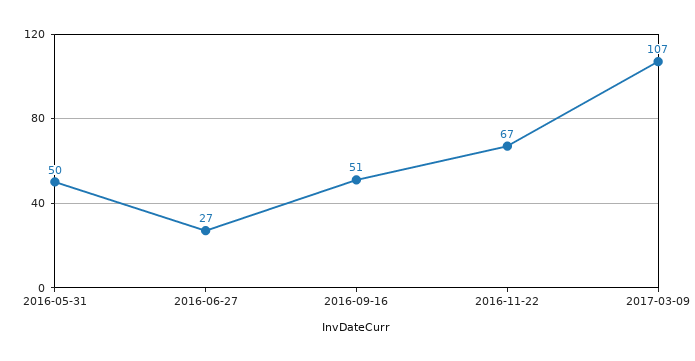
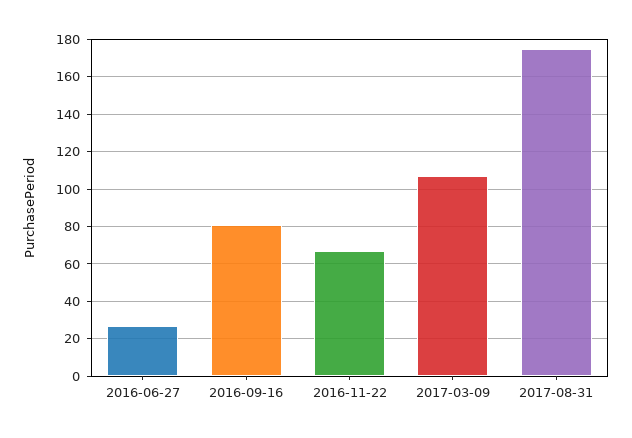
2016-05-31: 50 -> none
2016-09-16: 51 -> 80
2017-08-31: none -> 175

